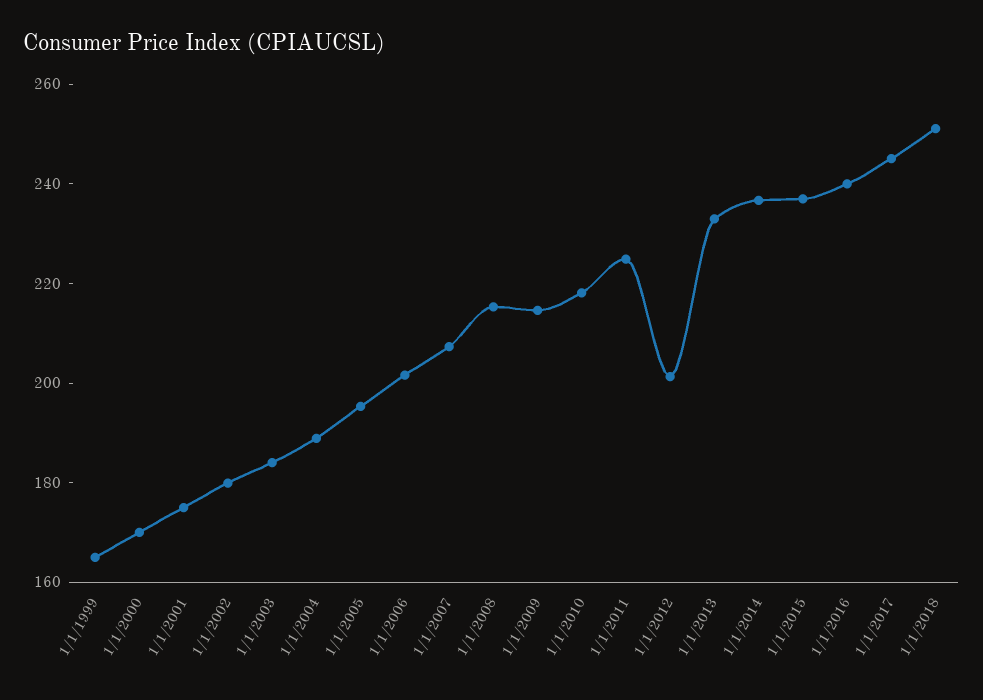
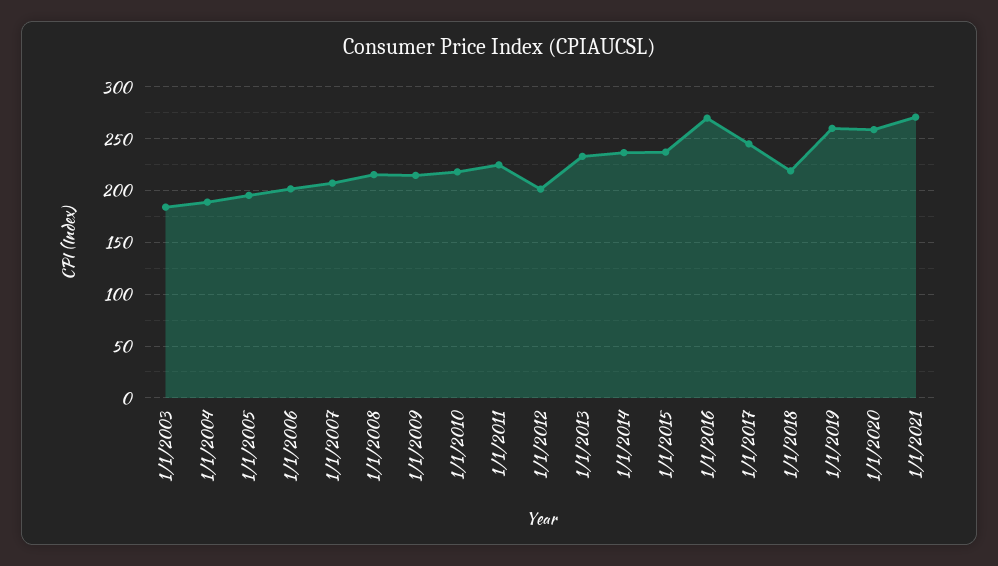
1/1/1999: 165 -> none
1/1/2000: 170 -> none
1/1/2001: 175 -> none
1/1/2002: 180 -> none
1/1/2016: 240 -> 270
1/1/2018: 250 -> 220
1/1/2019: none -> 260
1/1/2020: none -> 260
1/1/2021: none -> 270

